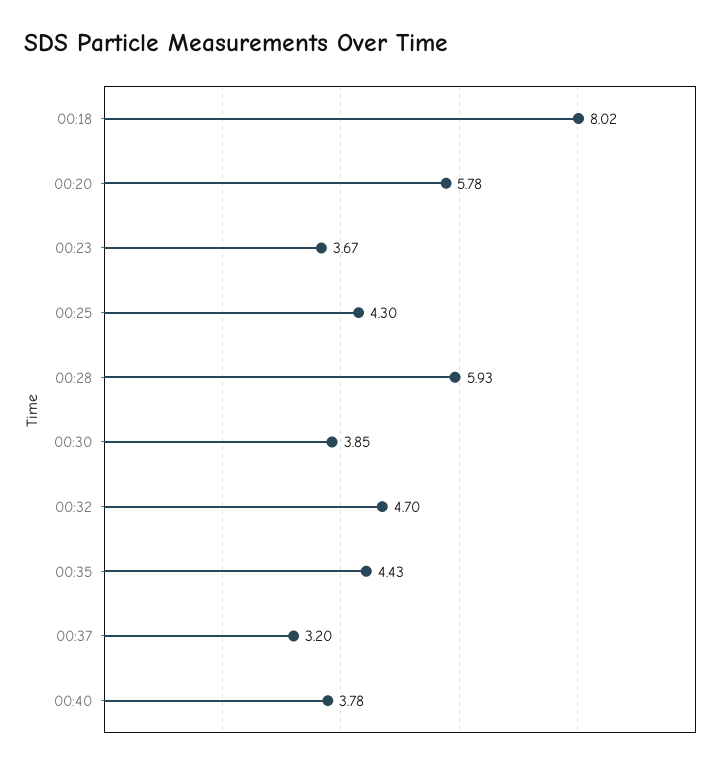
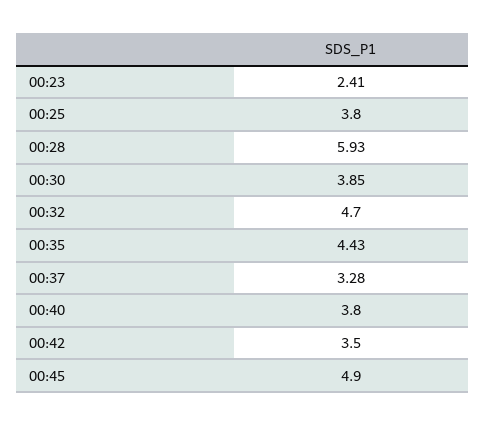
00:18: 8.02 -> none
00:20: 5.78 -> none
00:23: 3.67 -> 2.41
00:25: 4.3 -> 3.8
00:37: 3.2 -> 3.28
00:40: 3.78 -> 3.8
00:42: none -> 3.5
00:45: none -> 4.9

